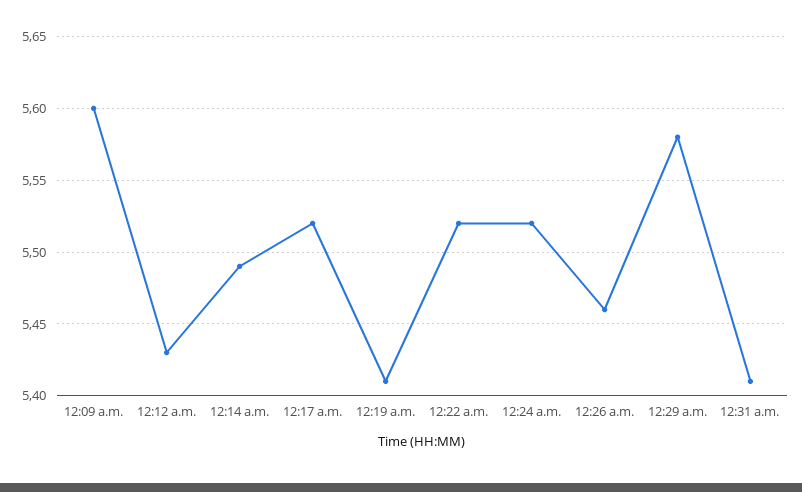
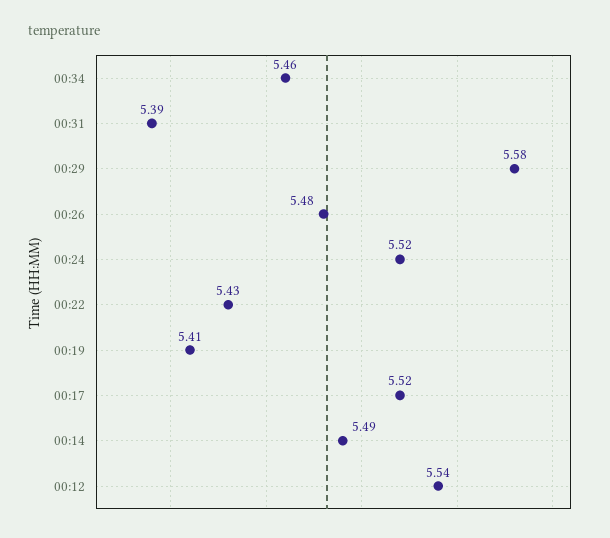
12:09 a.m.: 5.6 -> none
12:12 a.m.: 5.43 -> 5.54
12:22 a.m.: 5.52 -> 5.43
12:26 a.m.: 5.46 -> 5.48
12:31 a.m.: 5.41 -> 5.39
00:34: none -> 5.46

